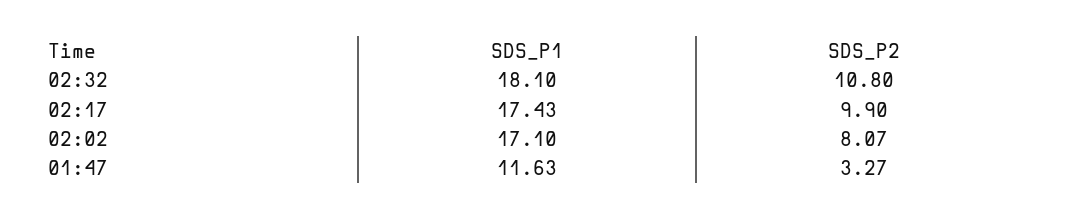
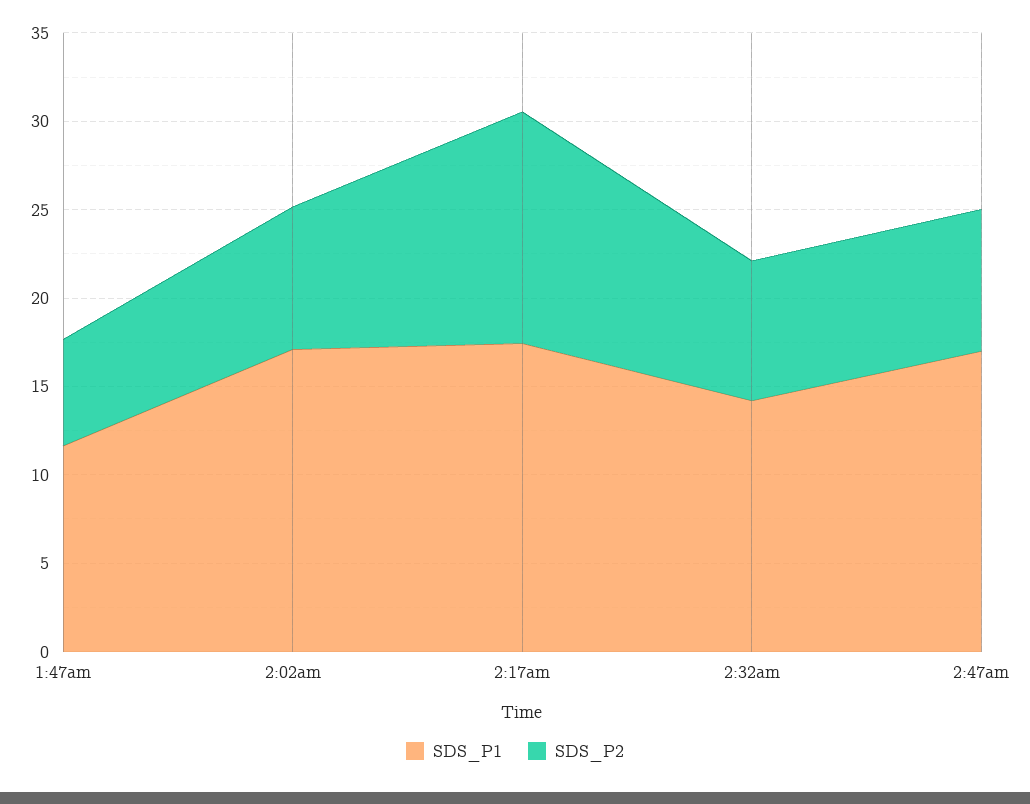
SDS_P1, 02:32: 18.1 -> 14
SDS_P2, 02:32: 10.8 -> 8
SDS_P2, 02:17: 9.9 -> 13
SDS_P2, 01:47: 3.27 -> 6
SDS_P1, 2:47am: none -> 17
SDS_P2, 2:47am: none -> 8

